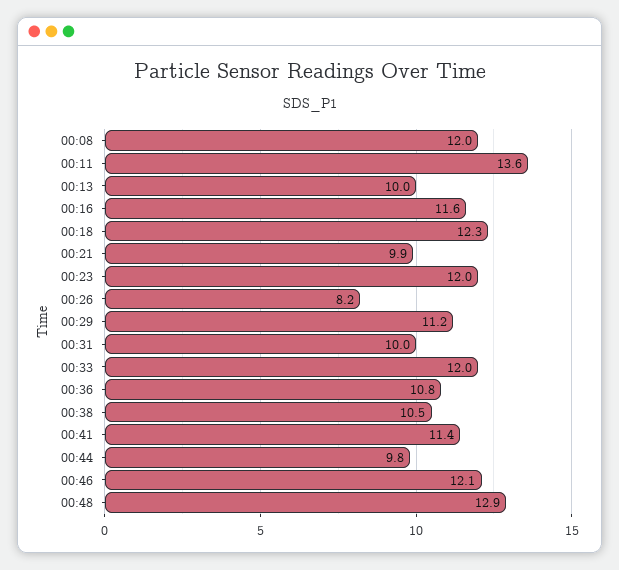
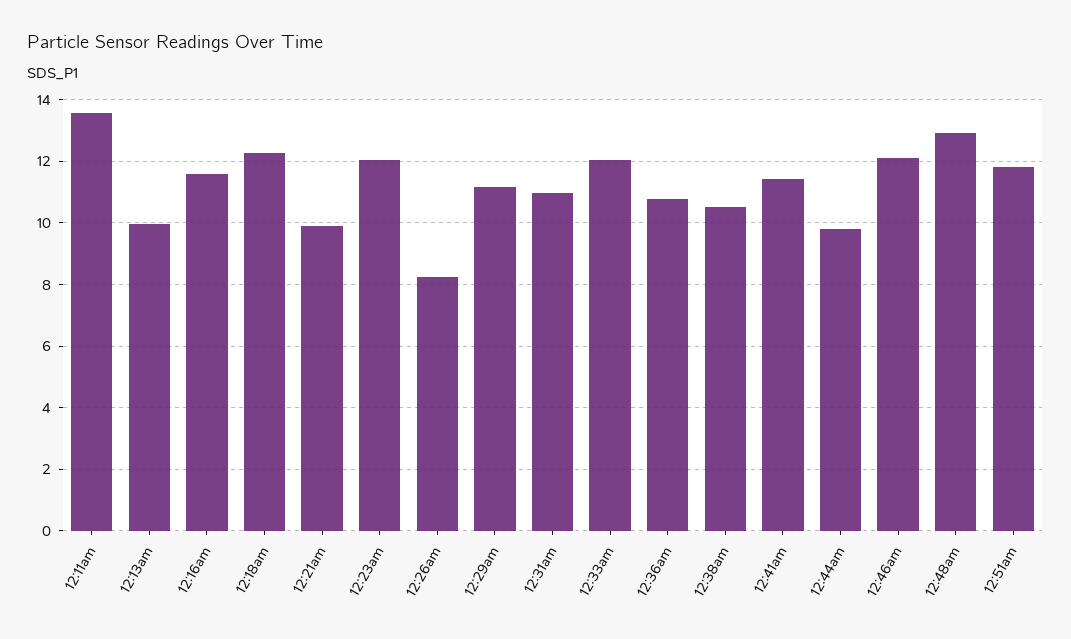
00:08: 12 -> none
00:31: 10 -> 11
12:51am: none -> 11.8

